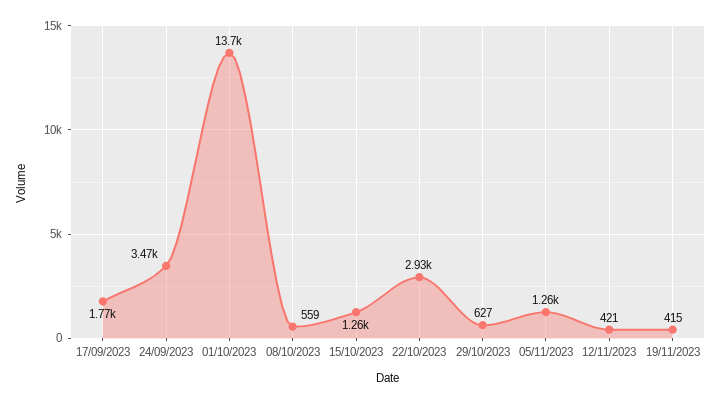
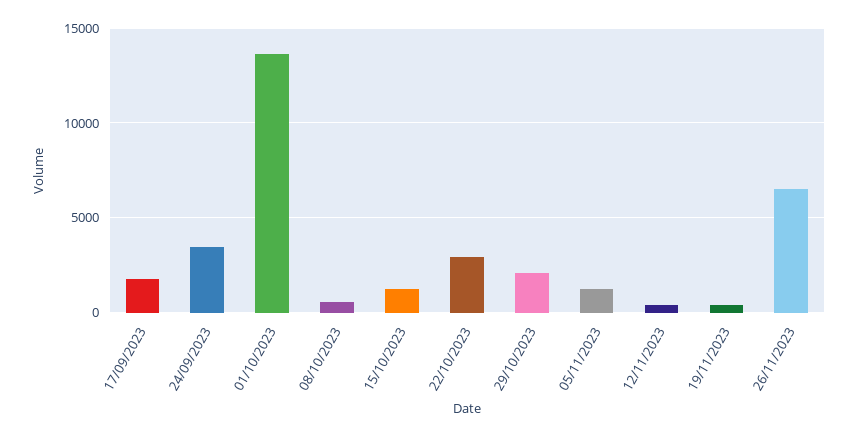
29/10/2023: 627 -> 2000
26/11/2023: none -> 6500

